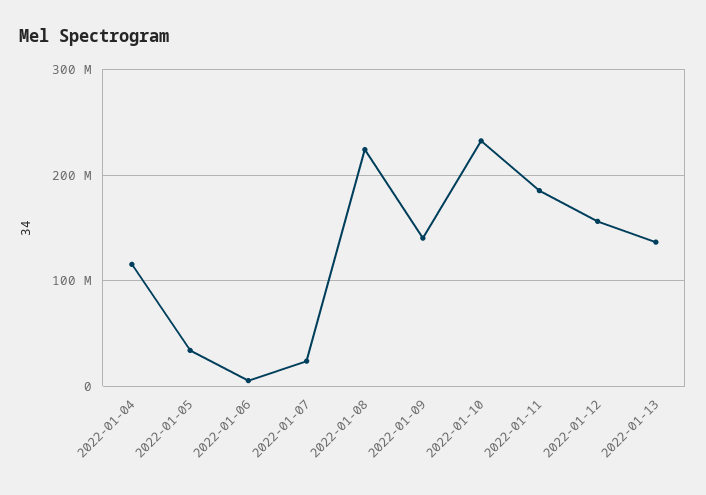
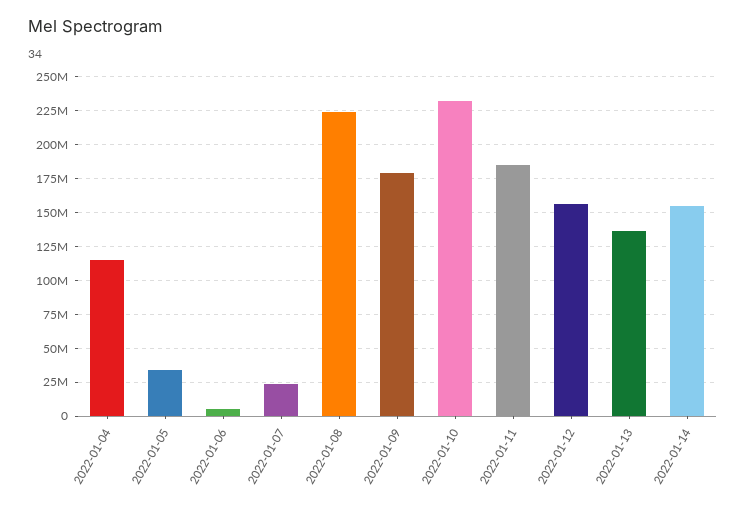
2022-01-09: 140000000 -> 180000000
2022-01-14: none -> 155000000

